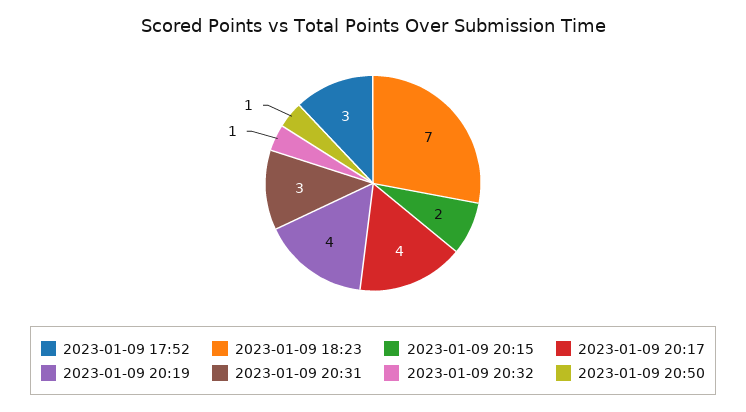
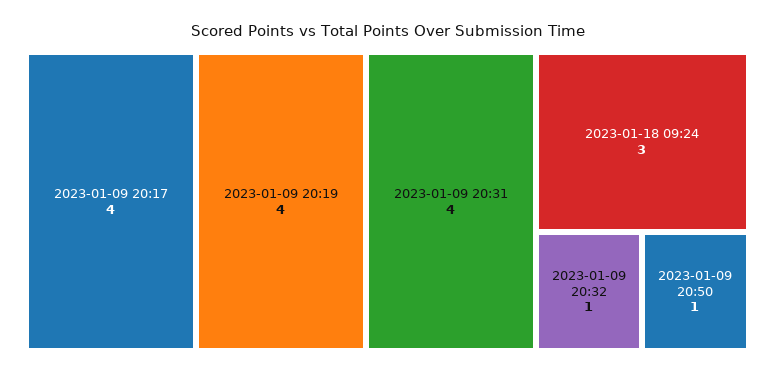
2023-01-09 17:52: 3 -> none
2023-01-09 18:23: 7 -> none
2023-01-09 20:15: 2 -> none
2023-01-09 20:31: 3 -> 4
2023-01-18 09:24: none -> 3

